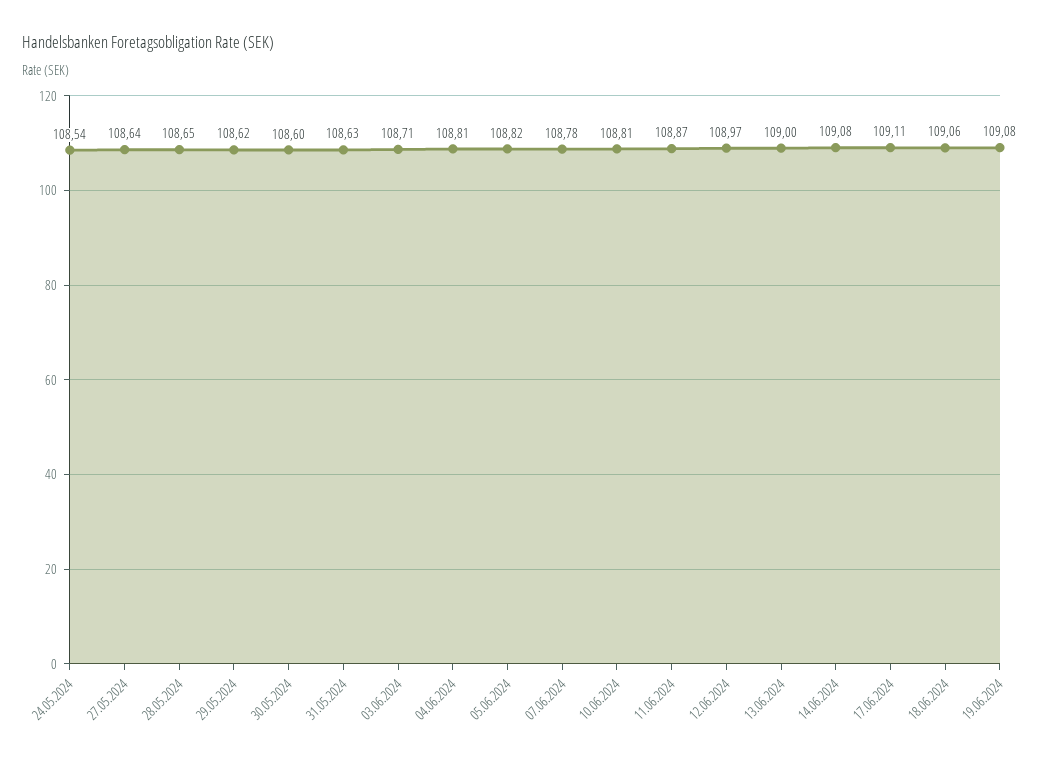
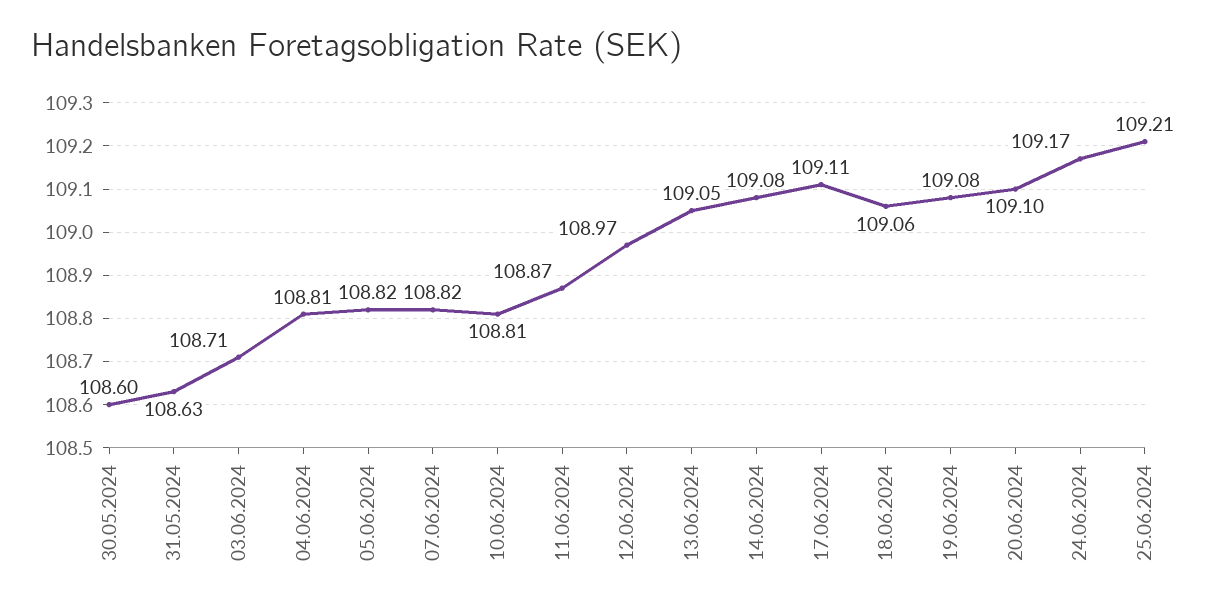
24.05.2024: 108.54 -> none
27.05.2024: 108.64 -> none
28.05.2024: 108.65 -> none
29.05.2024: 108.62 -> none
07.06.2024: 108.78 -> 108.82
13.06.2024: 109 -> 109.05
20.06.2024: none -> 109.1
24.06.2024: none -> 109.17
25.06.2024: none -> 109.21

